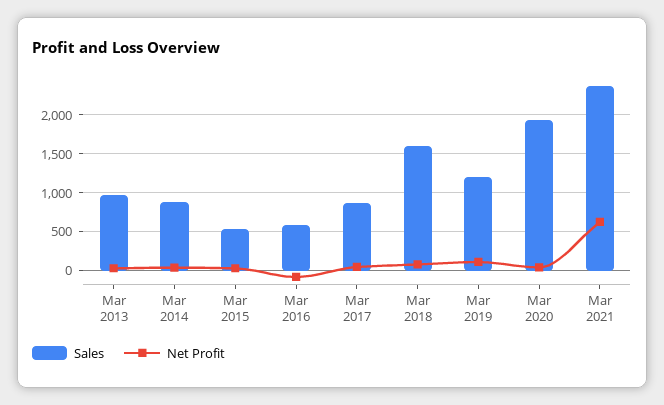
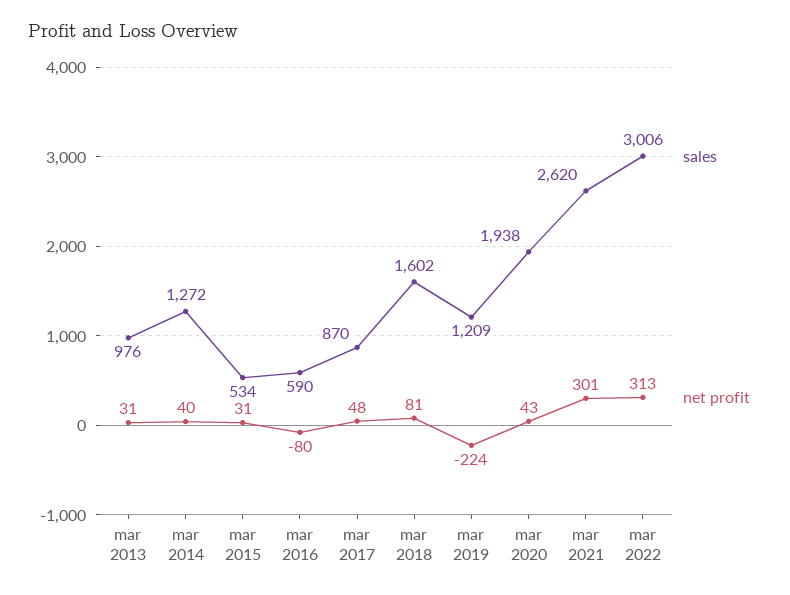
Sales, Mar 2014: 900 -> 1272
Net Profit, Mar 2019: 100 -> -224
Sales, Mar 2021: 2400 -> 2620
Net Profit, Mar 2021: 600 -> 301
Sales, mar 2022: none -> 3006
Net Profit, mar 2022: none -> 313

